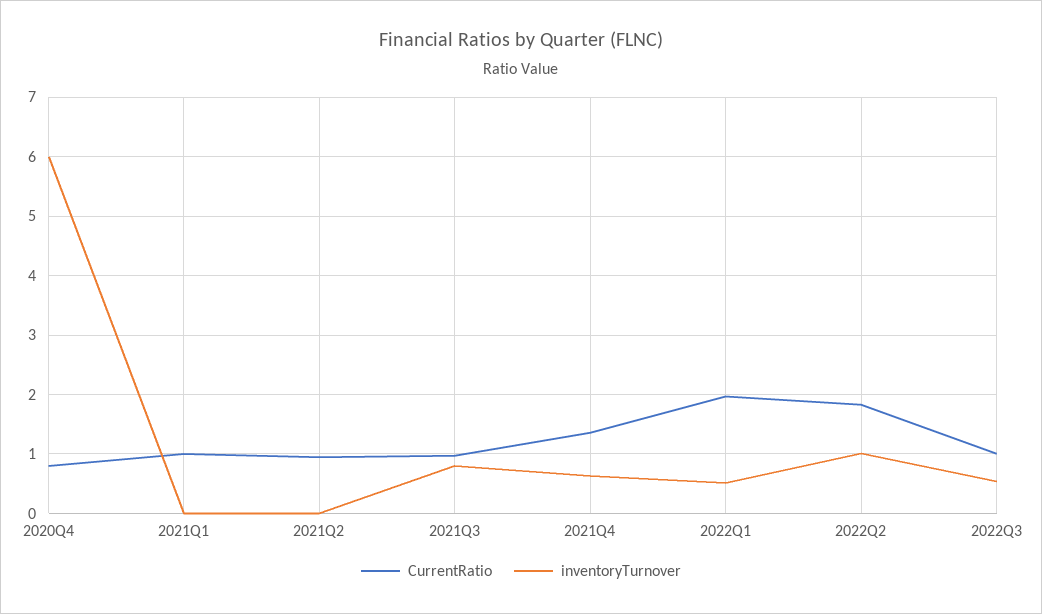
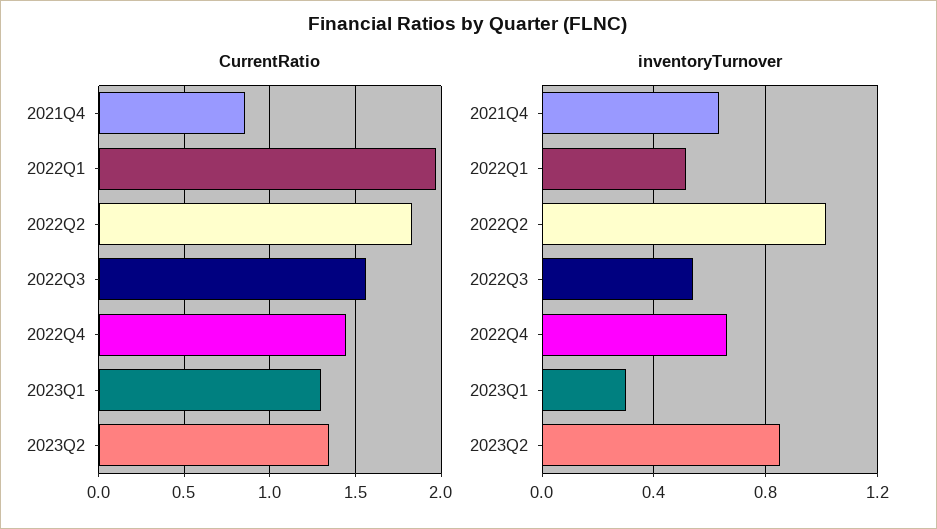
CurrentRatio, 2020Q4: 0.8 -> none
inventoryTurnover, 2020Q4: 6 -> none
CurrentRatio, 2021Q1: 1 -> none
inventoryTurnover, 2021Q1: 0 -> none
CurrentRatio, 2021Q2: 1 -> none
inventoryTurnover, 2021Q2: 0 -> none
CurrentRatio, 2021Q3: 1 -> none
inventoryTurnover, 2021Q3: 0.8 -> none
CurrentRatio, 2021Q4: 1.4 -> 0.85
CurrentRatio, 2022Q3: 1 -> 1.55
CurrentRatio, 2022Q4: none -> 1.45
CurrentRatio, 2023Q1: none -> 1.3
CurrentRatio, 2023Q2: none -> 1.35
inventoryTurnover, 2022Q4: none -> 0.65
inventoryTurnover, 2023Q1: none -> 0.3
inventoryTurnover, 2023Q2: none -> 0.85

